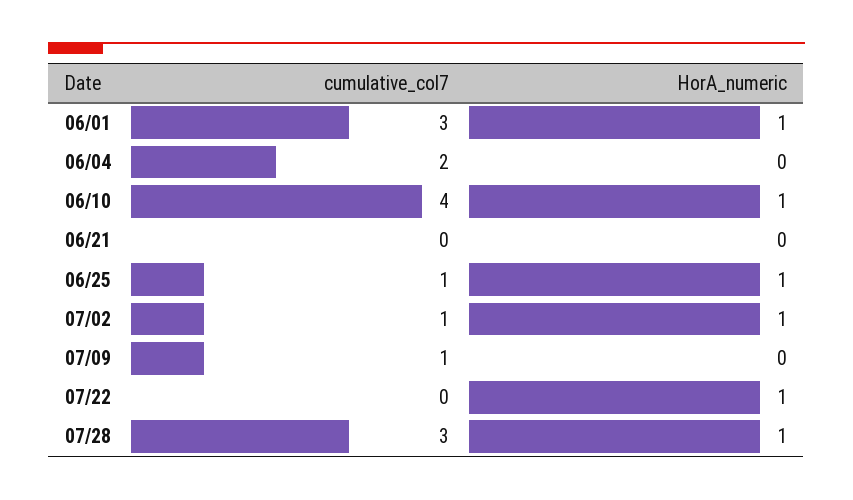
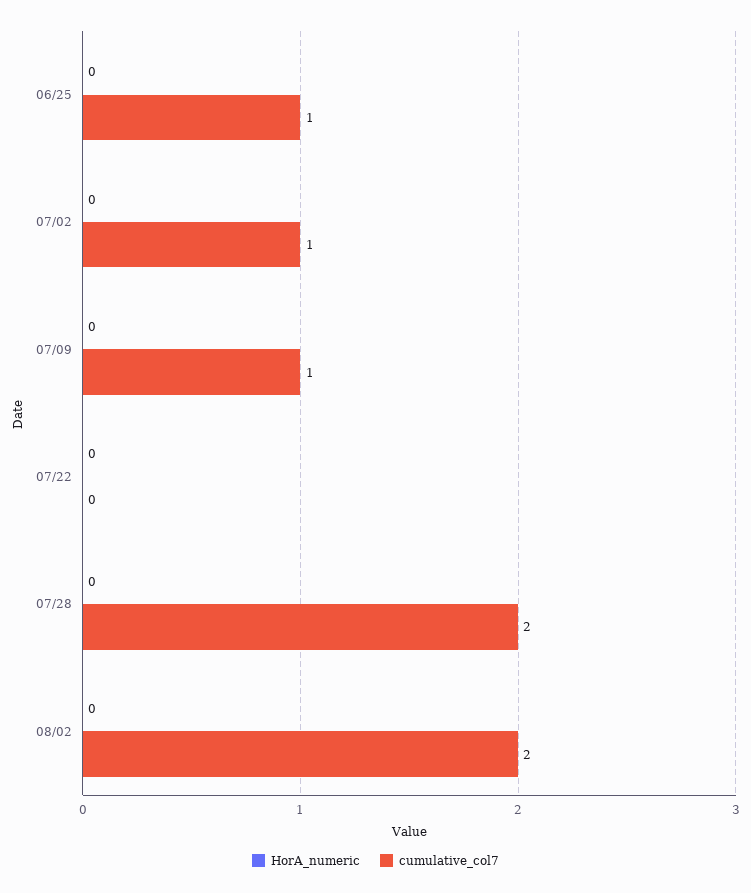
cumulative_col7, 06/01: 3 -> none
HorA_numeric, 06/01: 1 -> none
cumulative_col7, 06/04: 2 -> none
HorA_numeric, 06/04: 0 -> none
cumulative_col7, 06/10: 4 -> none
HorA_numeric, 06/10: 1 -> none
cumulative_col7, 06/21: 0 -> none
HorA_numeric, 06/21: 0 -> none
HorA_numeric, 06/25: 1 -> 0
HorA_numeric, 07/02: 1 -> 0
HorA_numeric, 07/22: 1 -> 0
cumulative_col7, 07/28: 3 -> 2
HorA_numeric, 07/28: 1 -> 0
HorA_numeric, 08/02: none -> 0
cumulative_col7, 08/02: none -> 2

